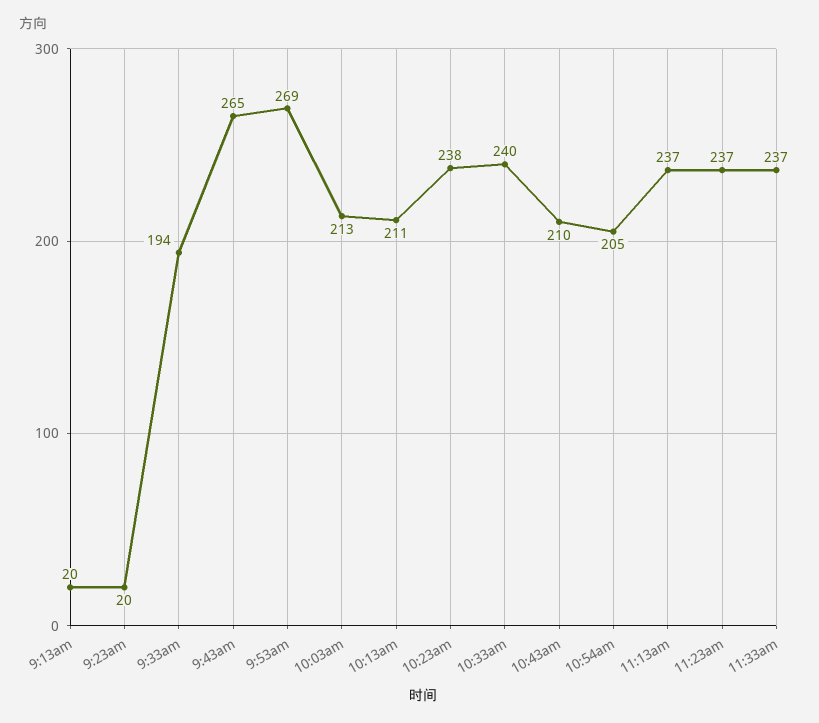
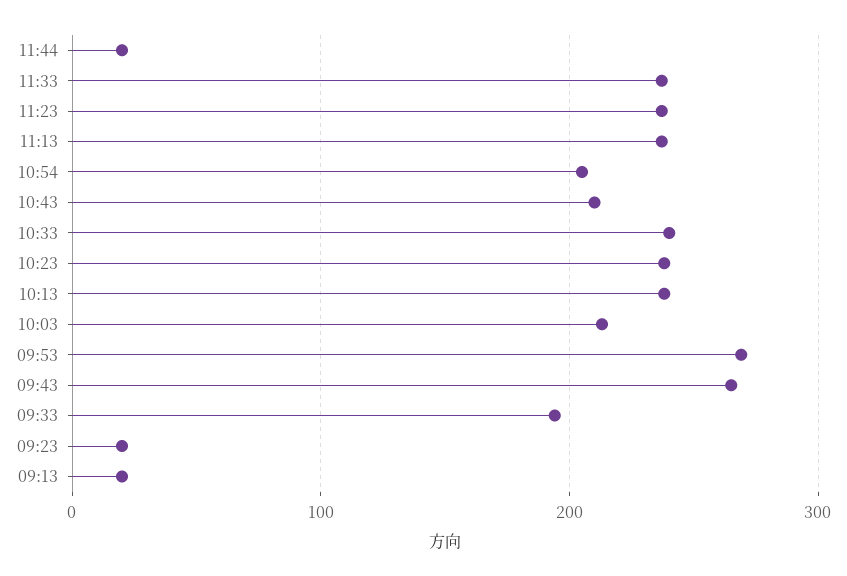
10:13am: 211 -> 240
11:44: none -> 20

